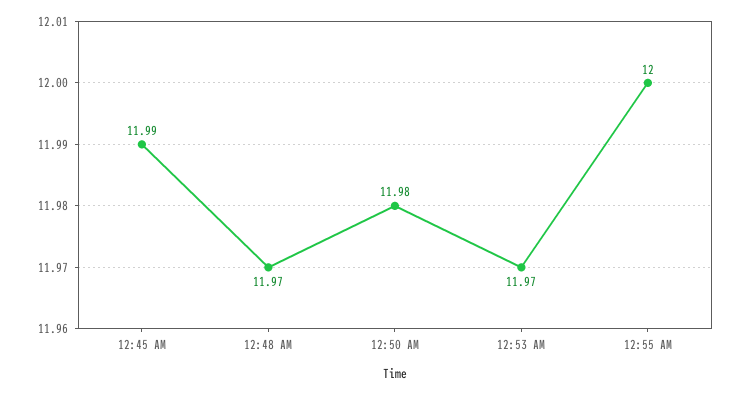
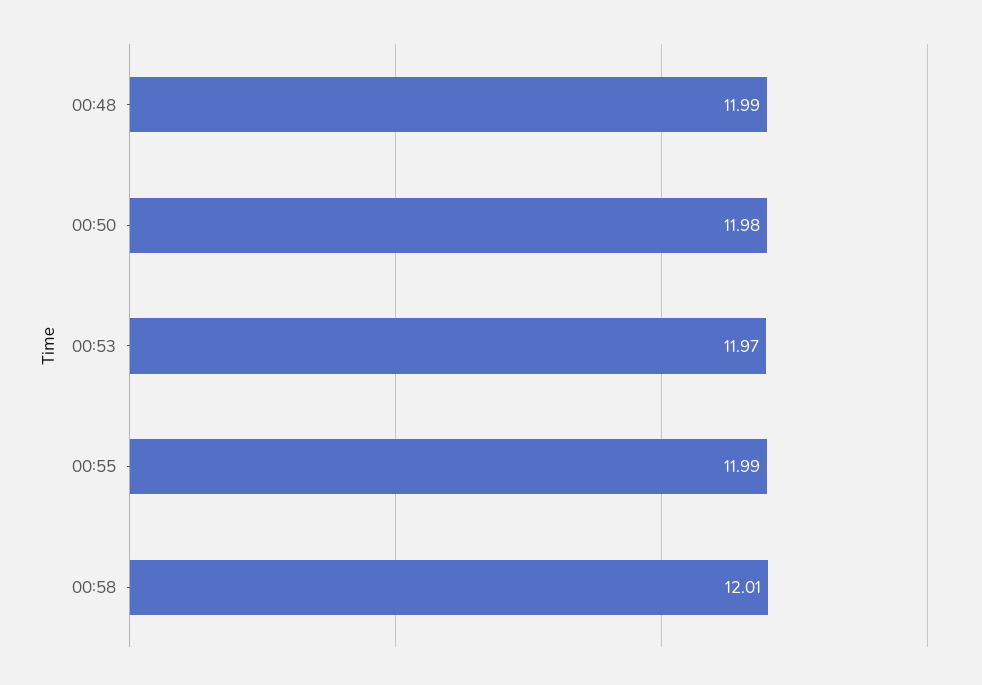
12:45 AM: 11.99 -> none
12:48 AM: 11.97 -> 11.99
12:55 AM: 12 -> 11.99
00:58: none -> 12.01

